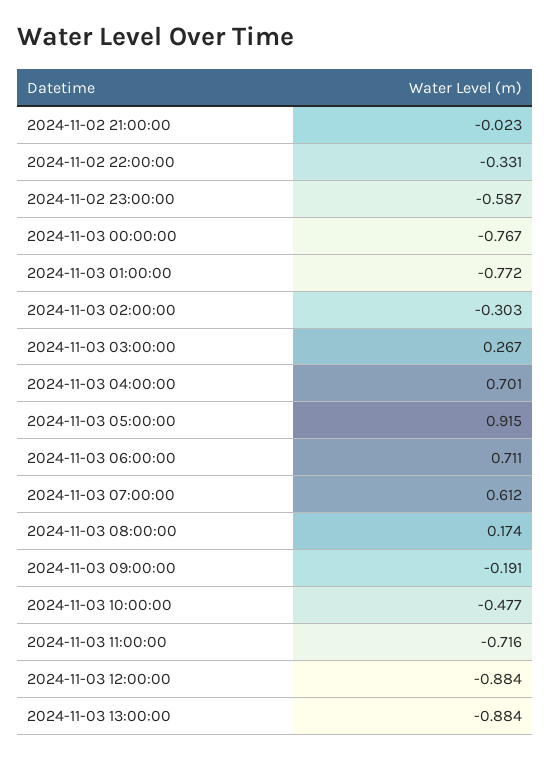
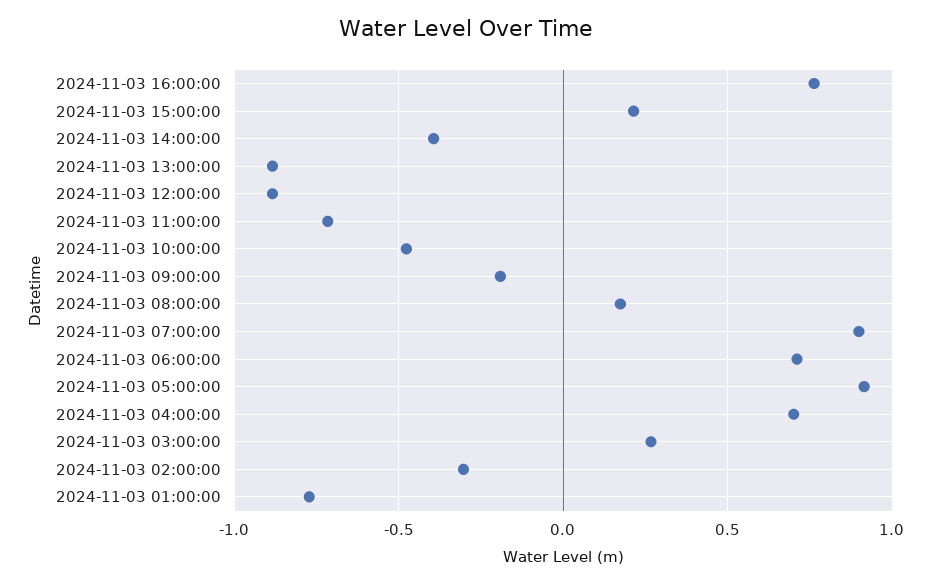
2024-11-02 21:00:00: -0.023 -> none
2024-11-02 22:00:00: -0.331 -> none
2024-11-02 23:00:00: -0.587 -> none
2024-11-03 00:00:00: -0.767 -> none
2024-11-03 07:00:00: 0.612 -> 0.9
2024-11-03 16:00:00: none -> 0.75
2024-11-03 15:00:00: none -> 0.2
2024-11-03 14:00:00: none -> -0.4

